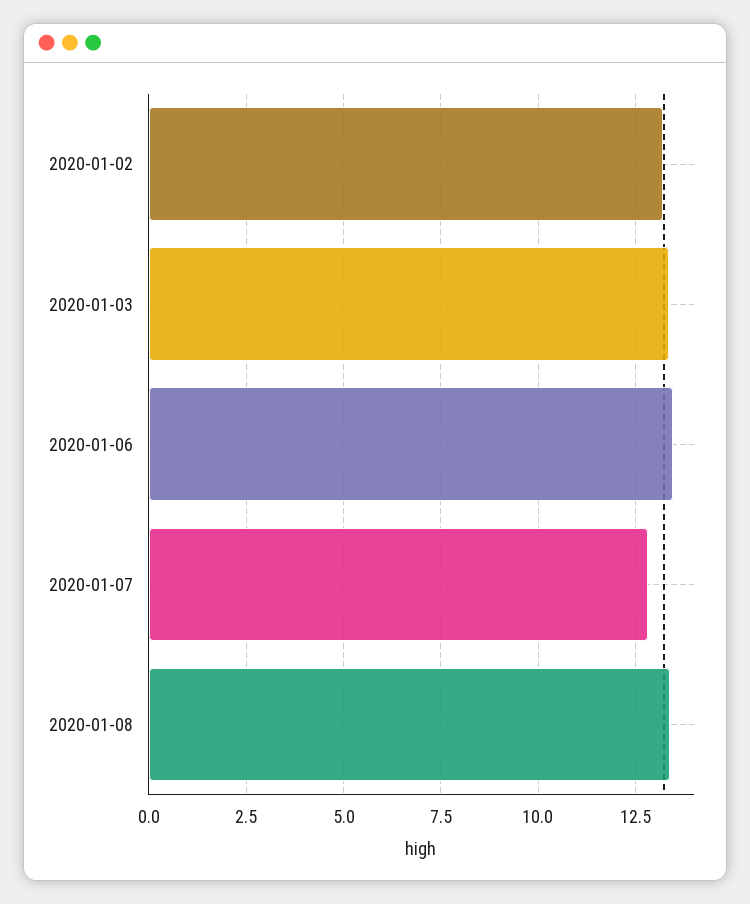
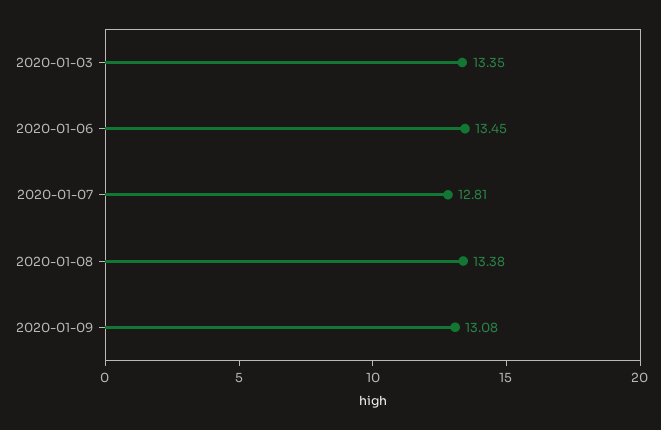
2020-01-02: 13.25 -> none
2020-01-09: none -> 13.08

